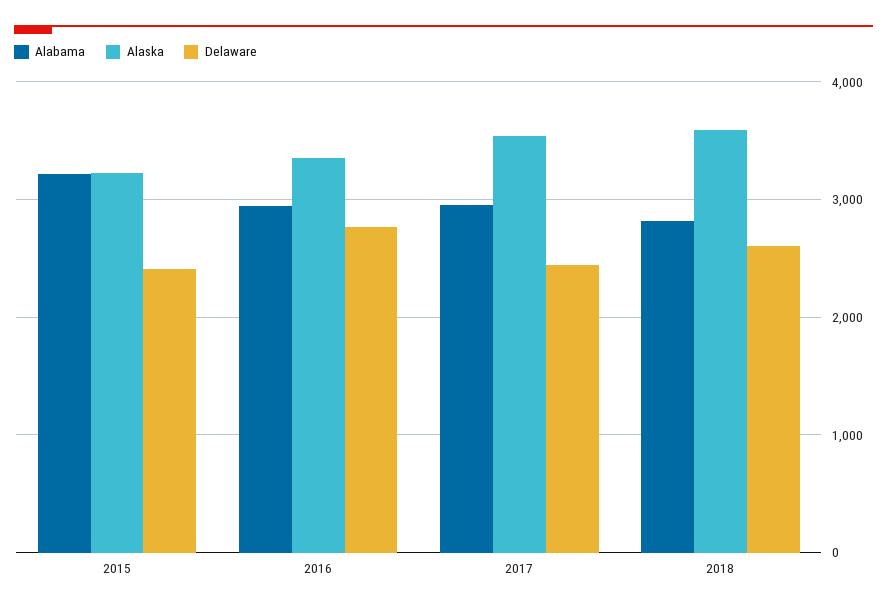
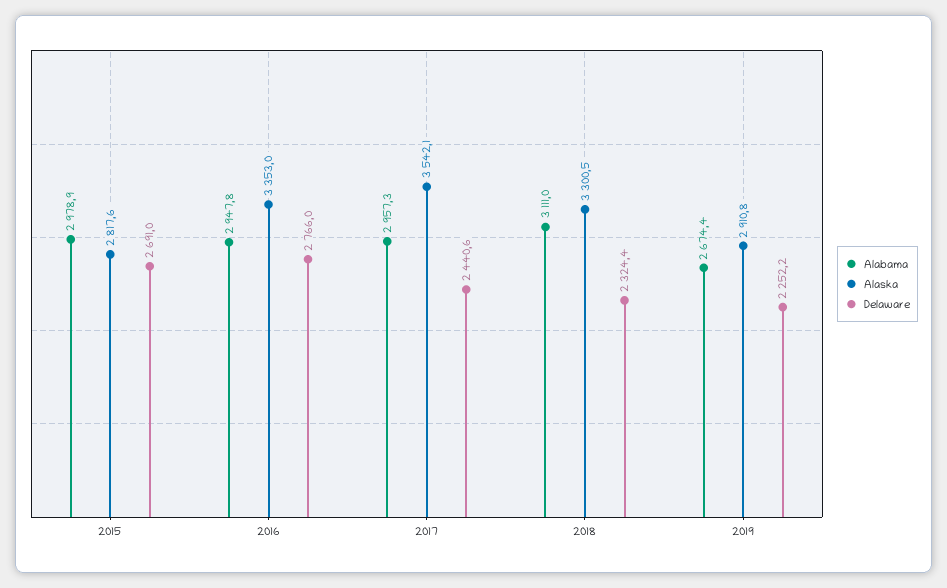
Alabama, 2015: 3200 -> 2978.9
Alaska, 2015: 3200 -> 2817.6
Delaware, 2015: 2400 -> 2691
Alabama, 2018: 2800 -> 3111
Alaska, 2018: 3600 -> 3300.5
Delaware, 2018: 2600 -> 2324.4
Alabama, 2019: none -> 2674.4
Alaska, 2019: none -> 2910.8
Delaware, 2019: none -> 2252.2

